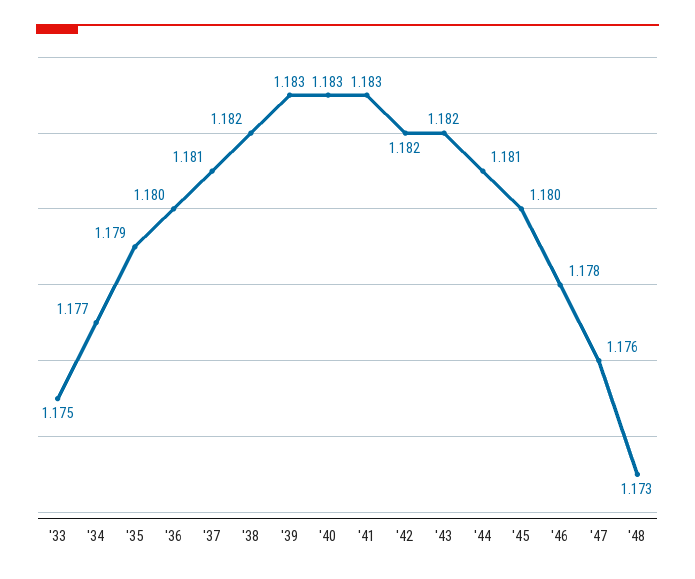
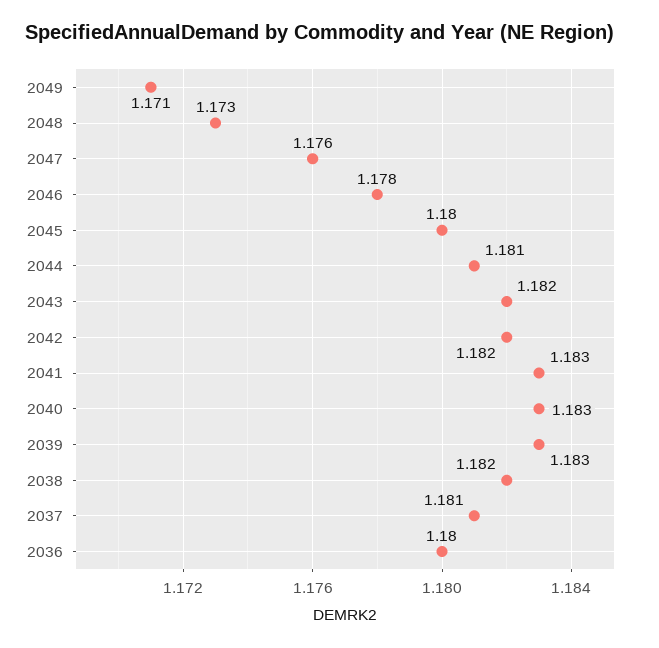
'33: 1.175 -> none
'34: 1.177 -> none
'35: 1.179 -> none
2049: none -> 1.171

